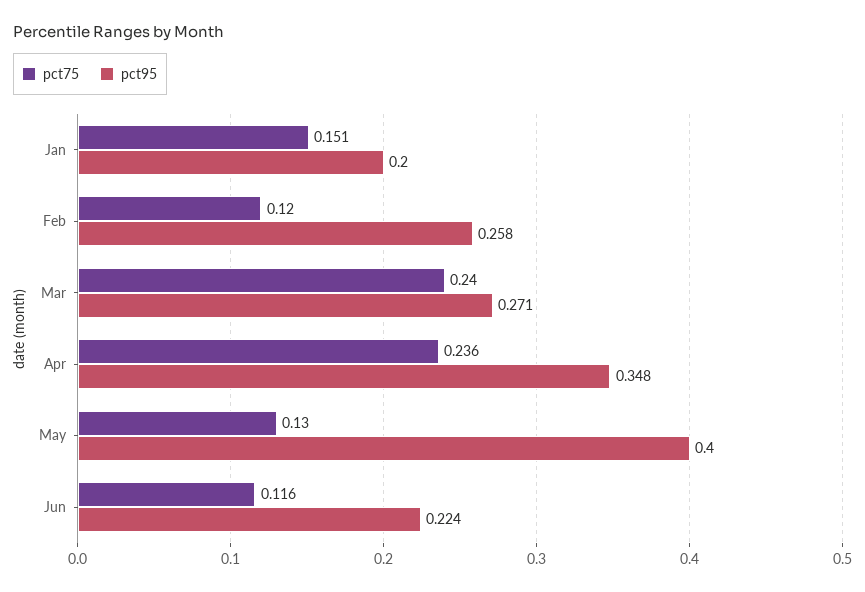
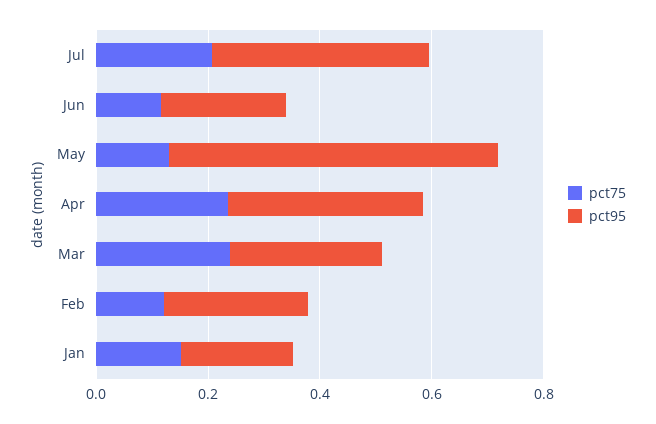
pct95, May: 0.4 -> 0.6
pct75, Jul: none -> 0.2
pct95, Jul: none -> 0.4

